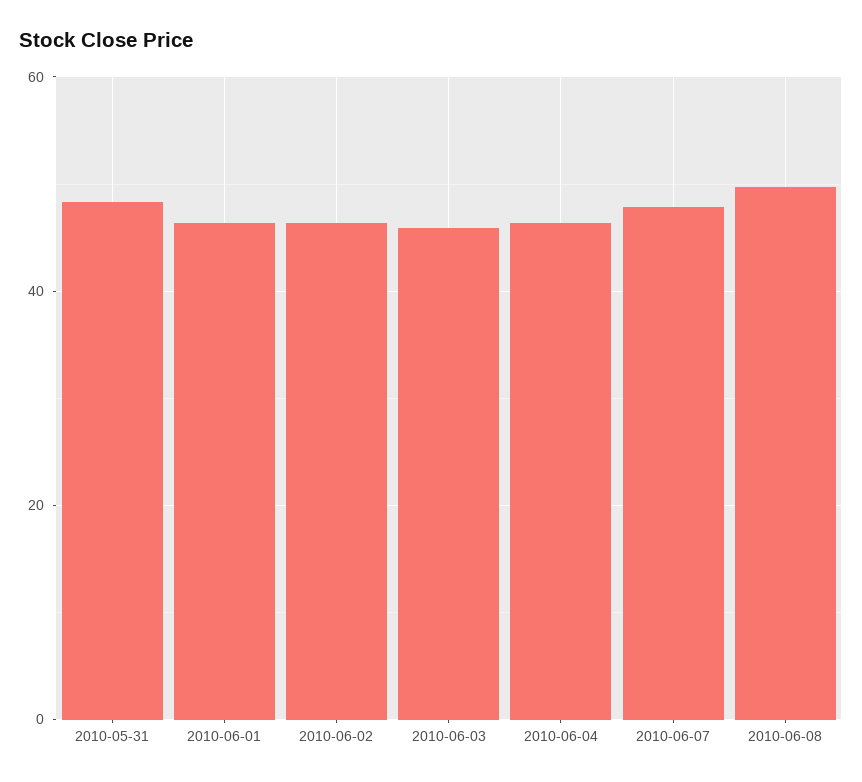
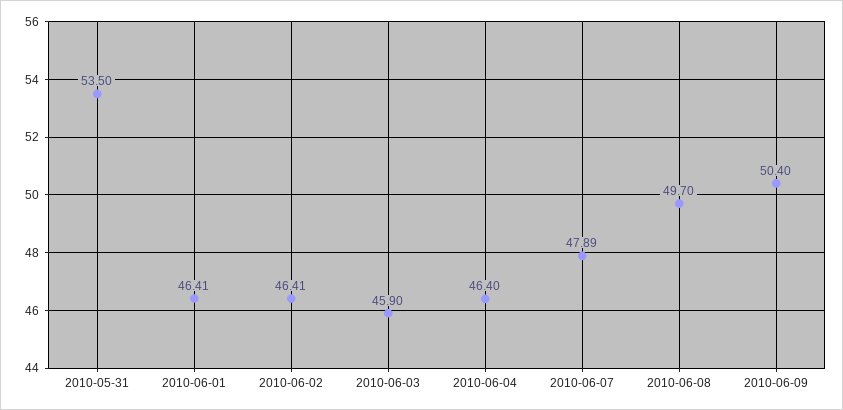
2010-05-31: 48 -> 53.5
2010-06-09: none -> 50.4

